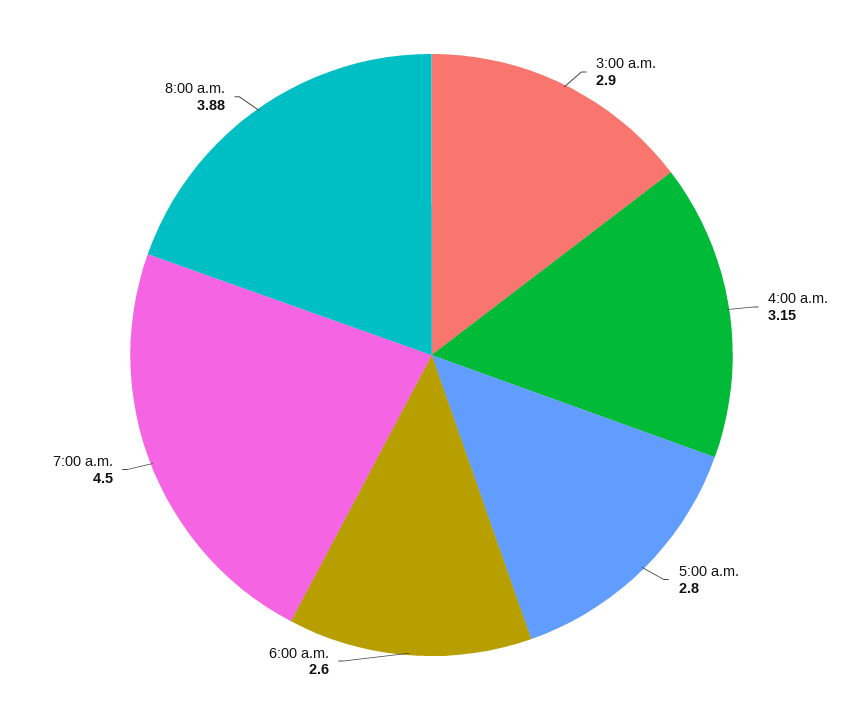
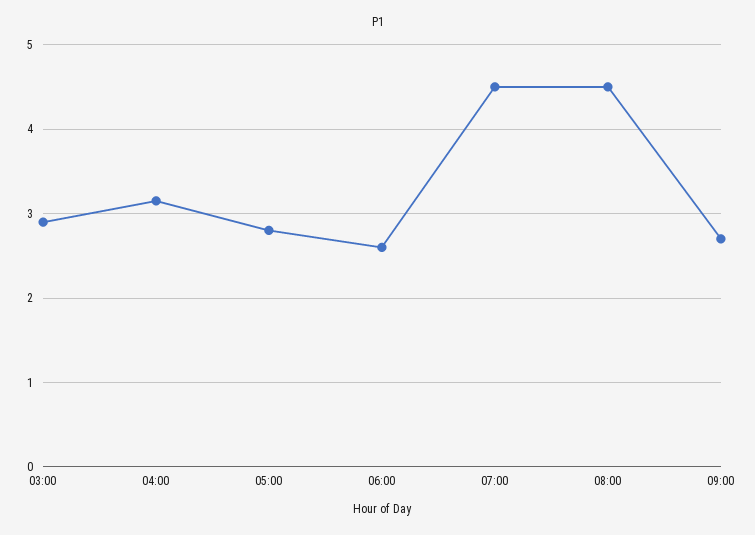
8:00 a.m.: 3.88 -> 4.5
09:00: none -> 2.7

